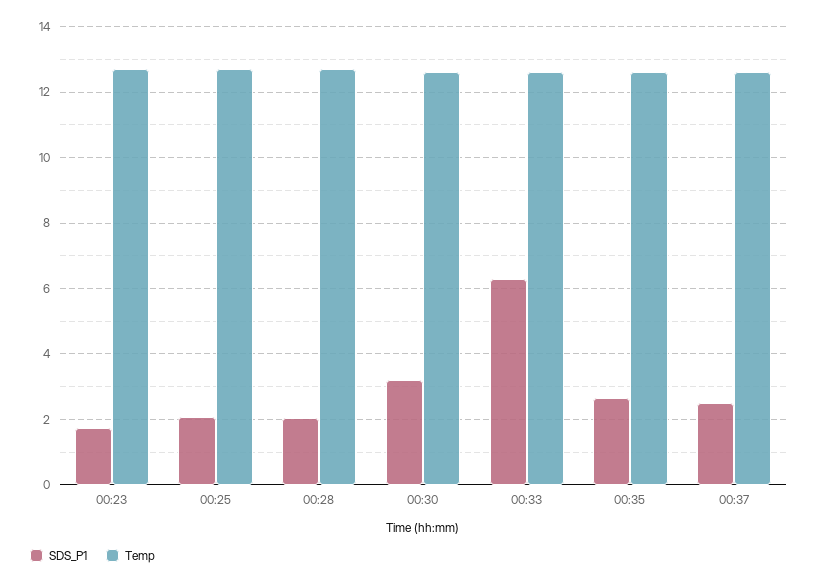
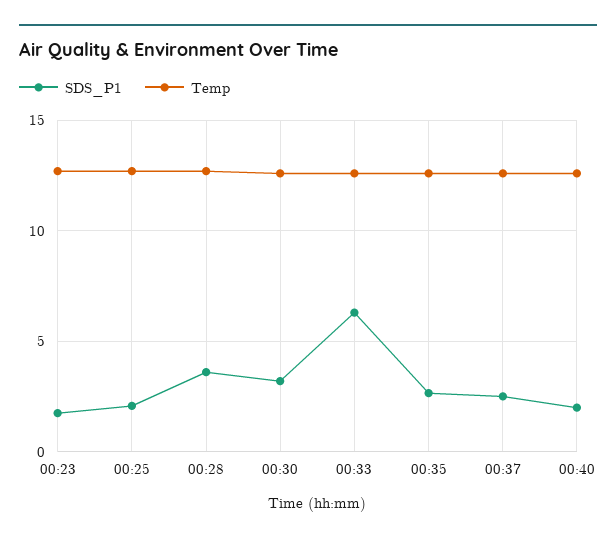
SDS_P1, 00:28: 2 -> 3.5
SDS_P1, 00:40: none -> 2
Temp, 00:40: none -> 12.5

